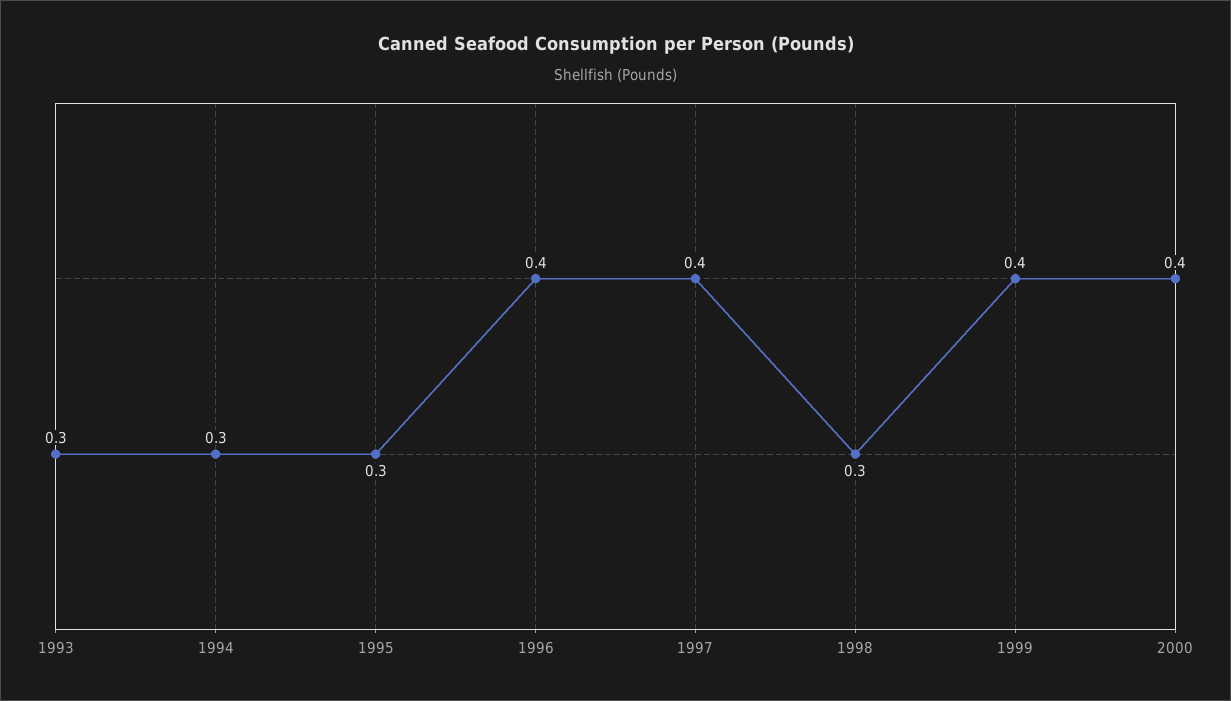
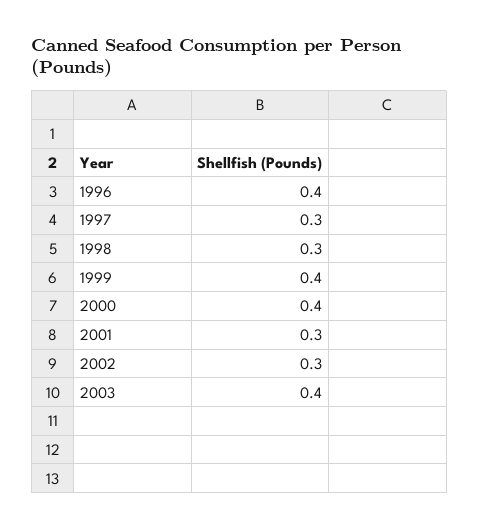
1993: 0.3 -> none
1994: 0.3 -> none
1995: 0.3 -> none
1997: 0.4 -> 0.3
2001: none -> 0.3
2002: none -> 0.3
2003: none -> 0.4

